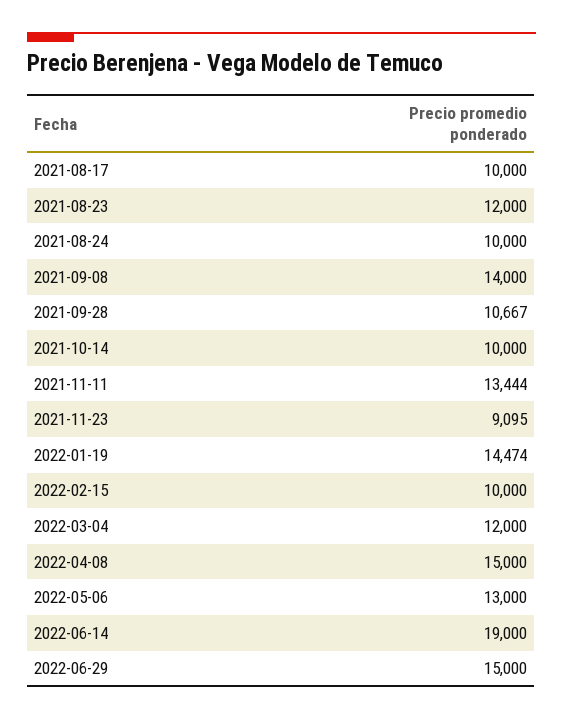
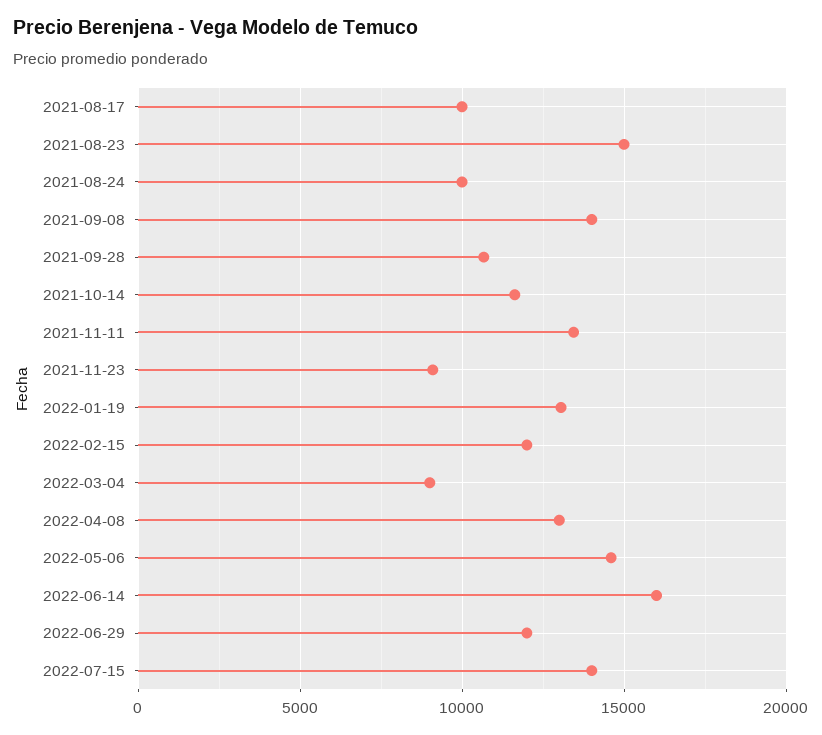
2021-08-23: 12000 -> 15000
2021-10-14: 10000 -> 11500
2022-01-19: 14474 -> 13000
2022-02-15: 10000 -> 12000
2022-03-04: 12000 -> 9000
2022-04-08: 15000 -> 13000
2022-05-06: 13000 -> 14500
2022-06-14: 19000 -> 16000
2022-06-29: 15000 -> 12000
2022-07-15: none -> 14000

